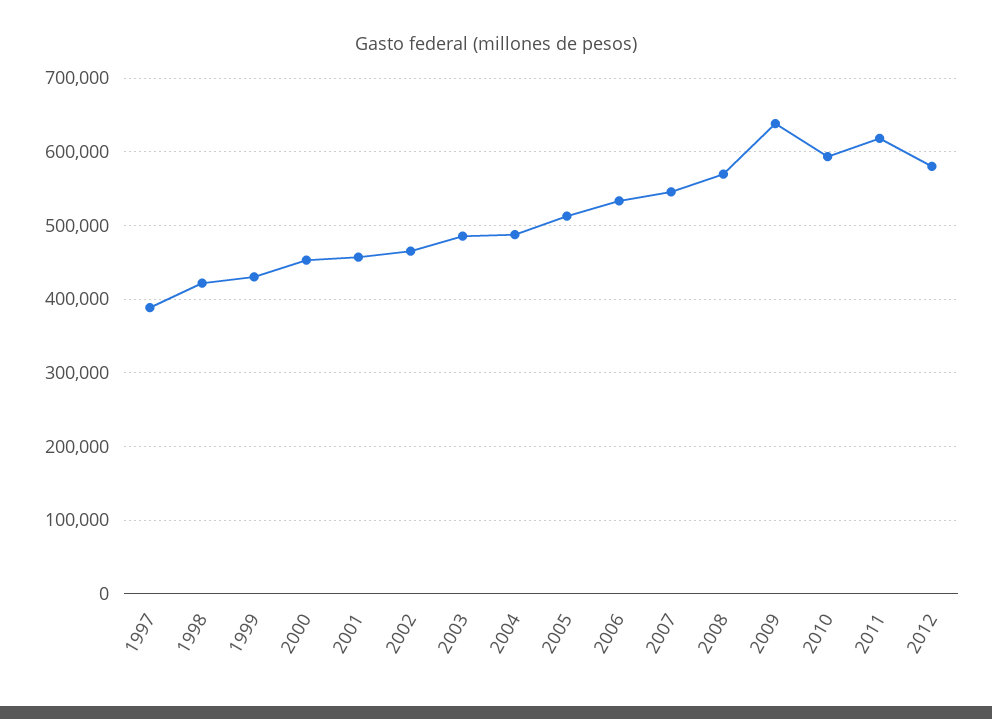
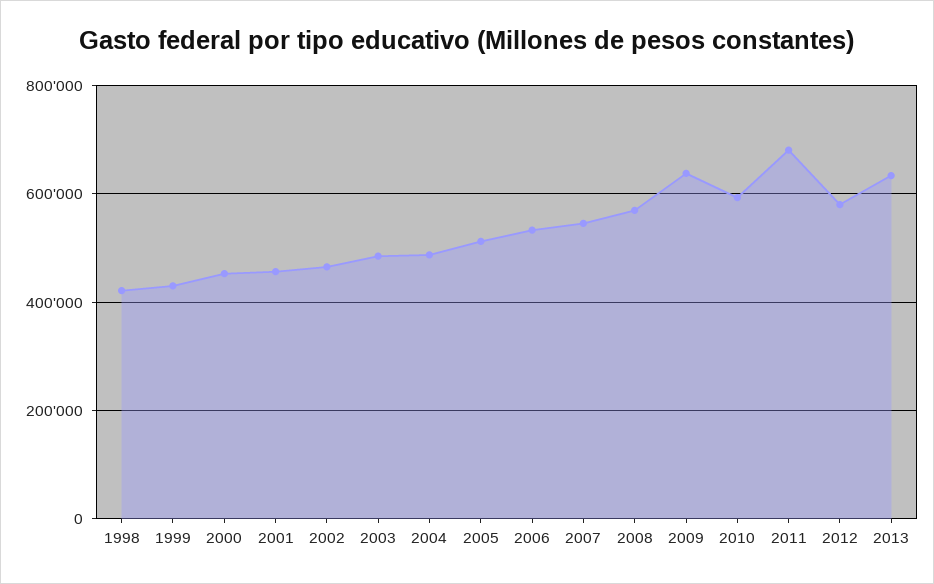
1997: 390000 -> none
2011: 620000 -> 680000
2013: none -> 640000

